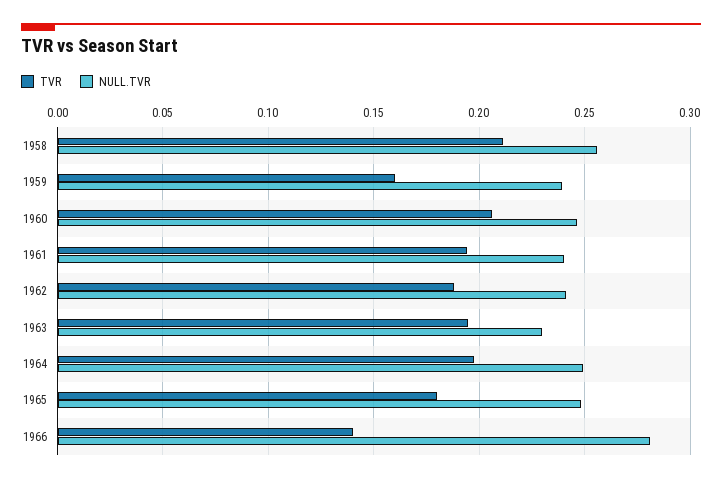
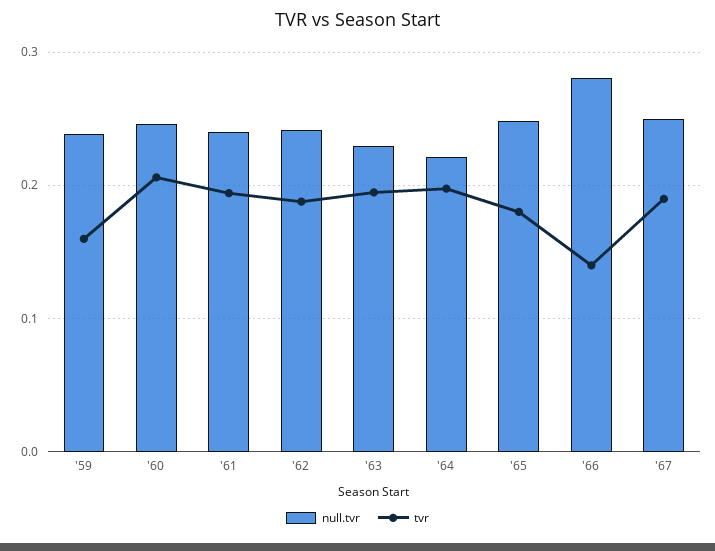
TVR, 1958: 0.21 -> none
NULL.TVR, 1958: 0.255 -> none
NULL.TVR, 1964: 0.25 -> 0.22
NULL.TVR, '67: none -> 0.25
TVR, '67: none -> 0.19

